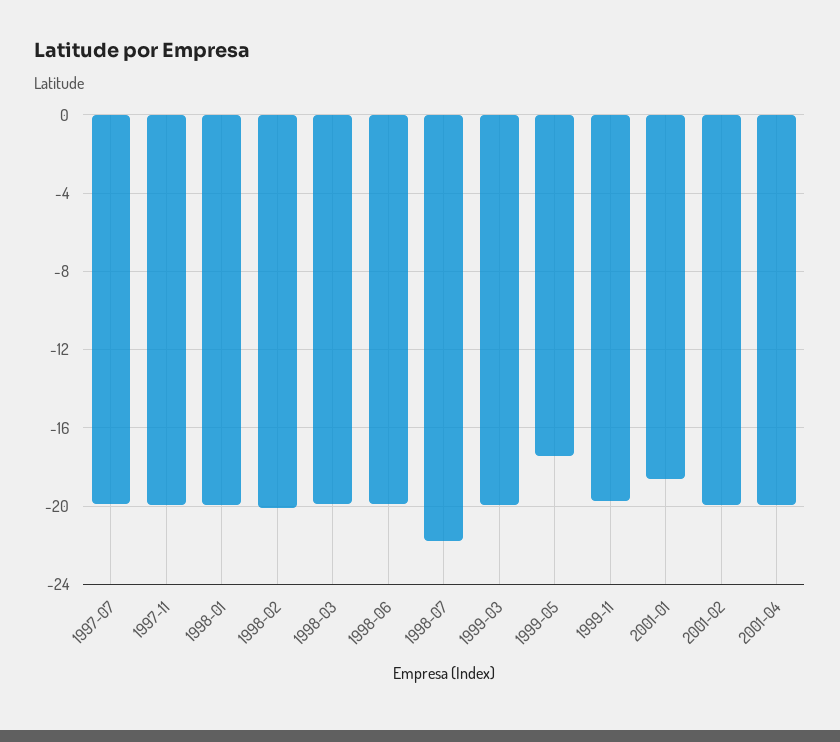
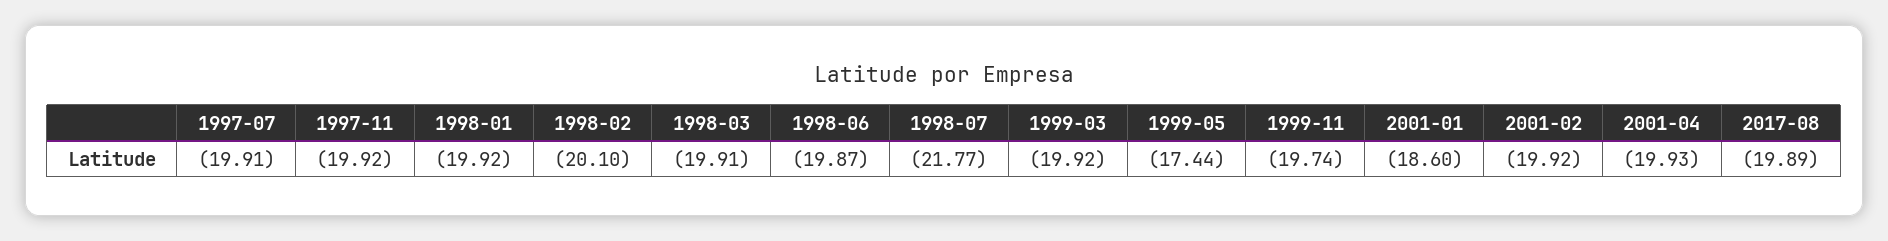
2017-08: none -> -19.89

